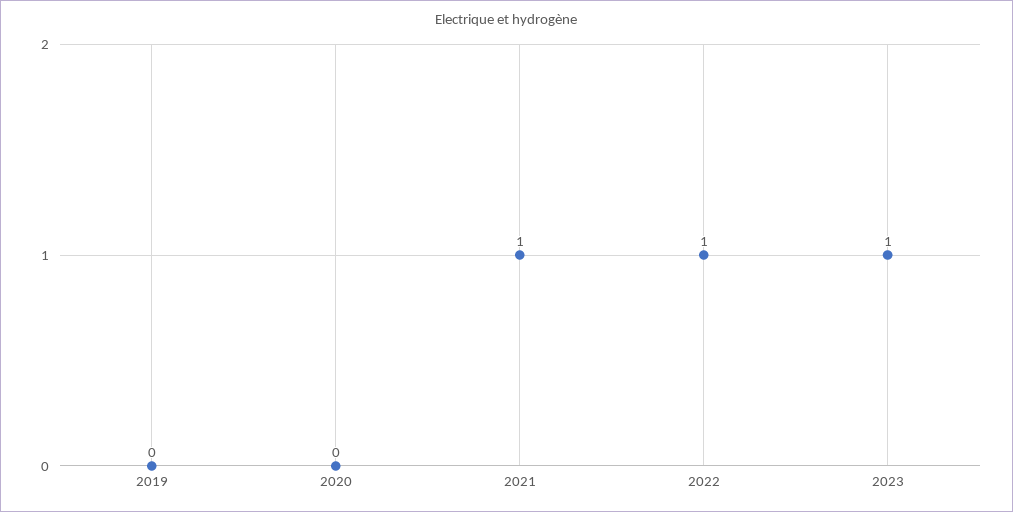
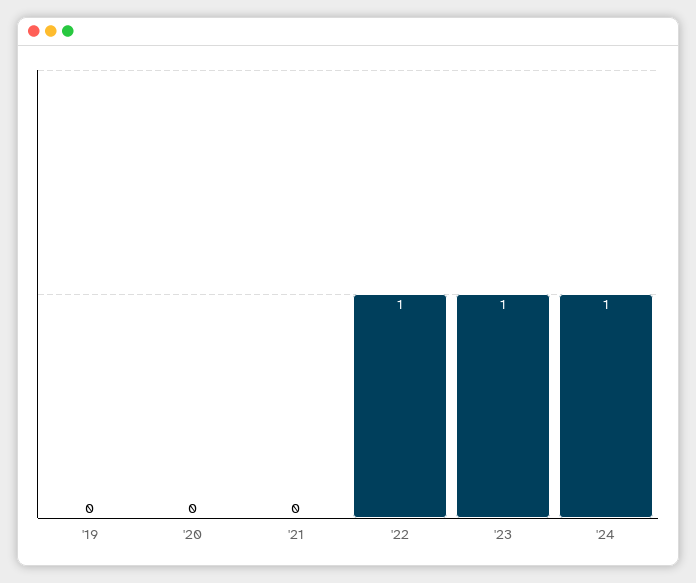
2021: 1 -> 0
'24: none -> 1

